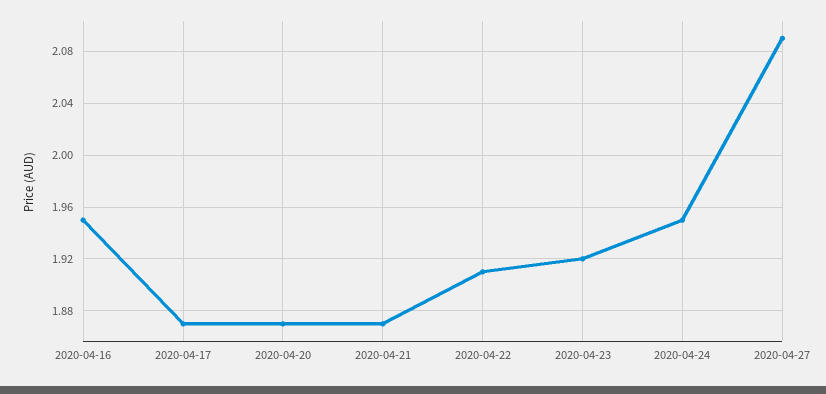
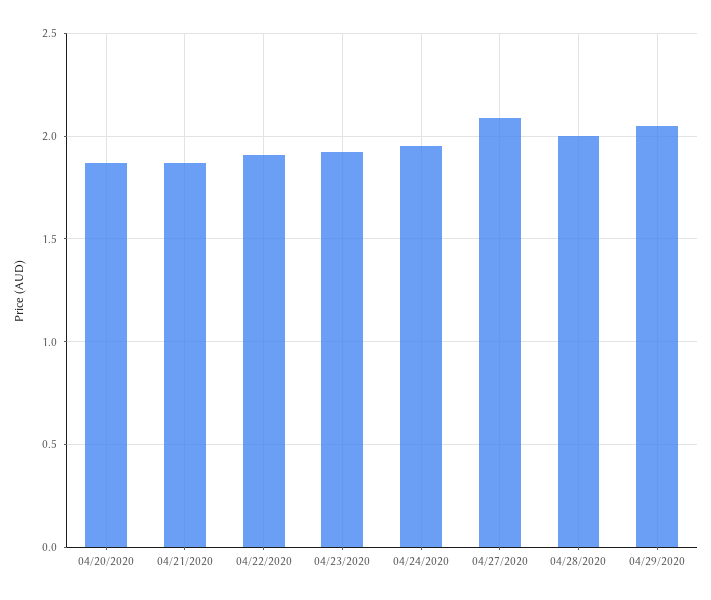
2020-04-16: 1.95 -> none
2020-04-17: 1.87 -> none
04/28/2020: none -> 2
04/29/2020: none -> 2.05

